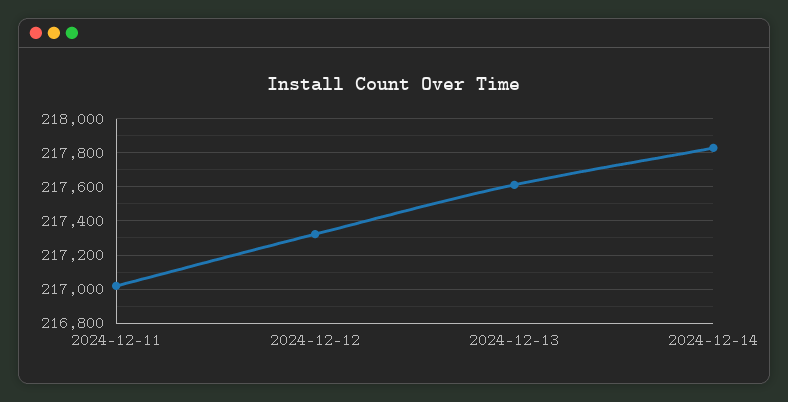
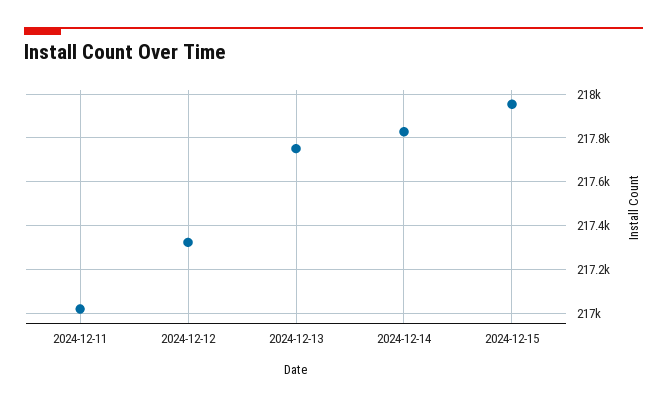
2024-12-13: 217600 -> 217750
2024-12-15: none -> 217950

